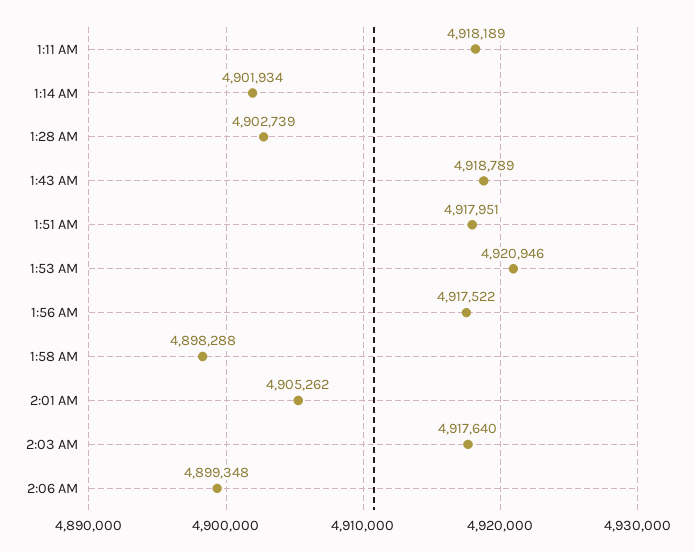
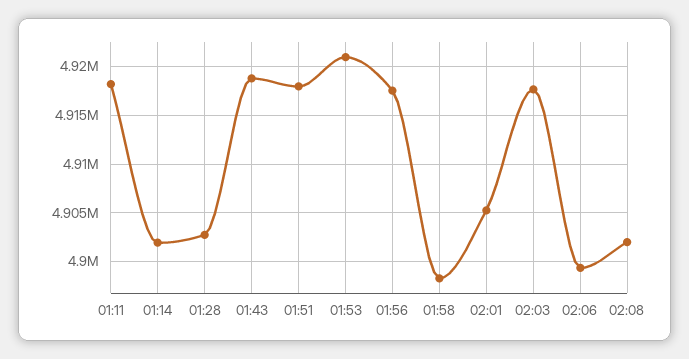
02:08: none -> 4902000

